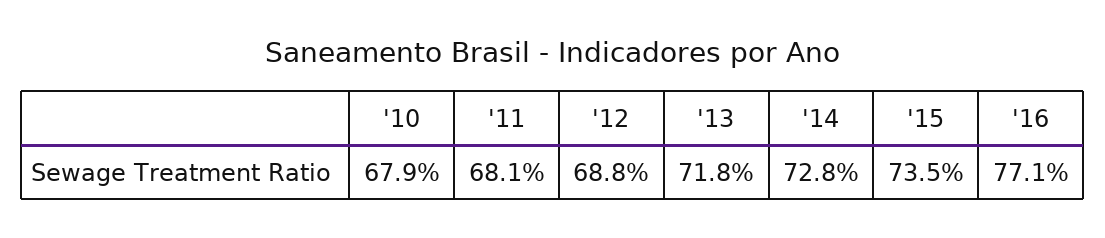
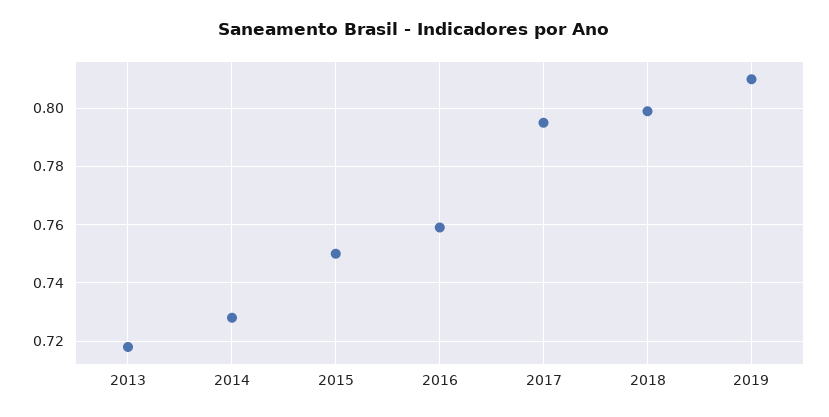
'10: 0.679 -> none
'11: 0.681 -> none
'12: 0.688 -> none
'15: 0.735 -> 0.75
'16: 0.771 -> 0.76
2017: none -> 0.795
2018: none -> 0.8
2019: none -> 0.81

